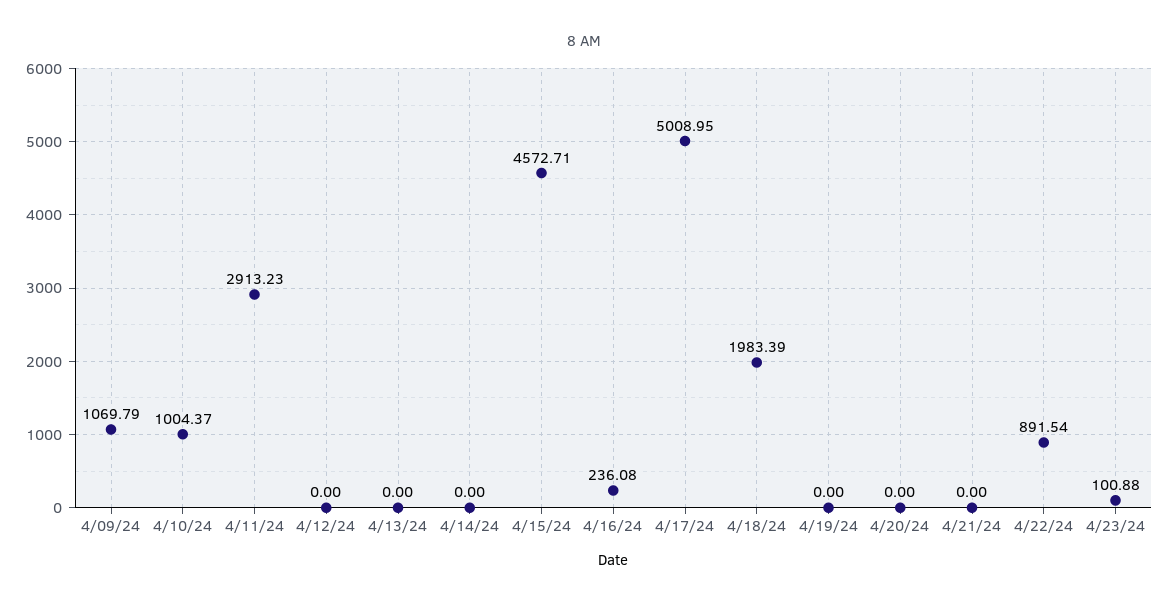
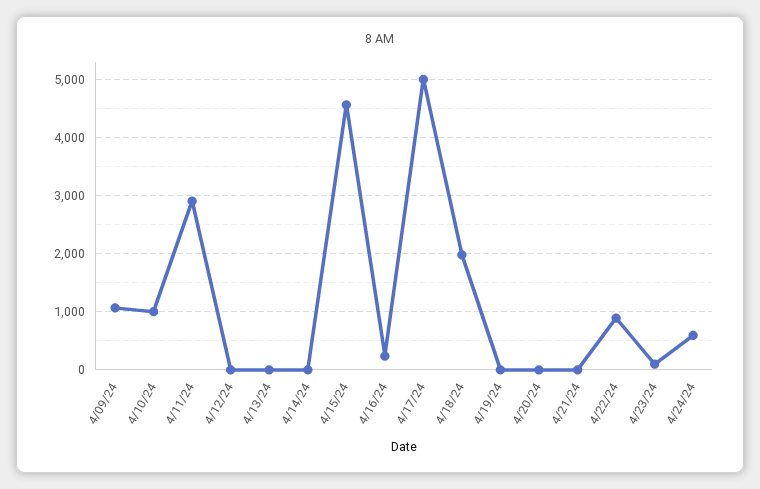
4/24/24: none -> 600

